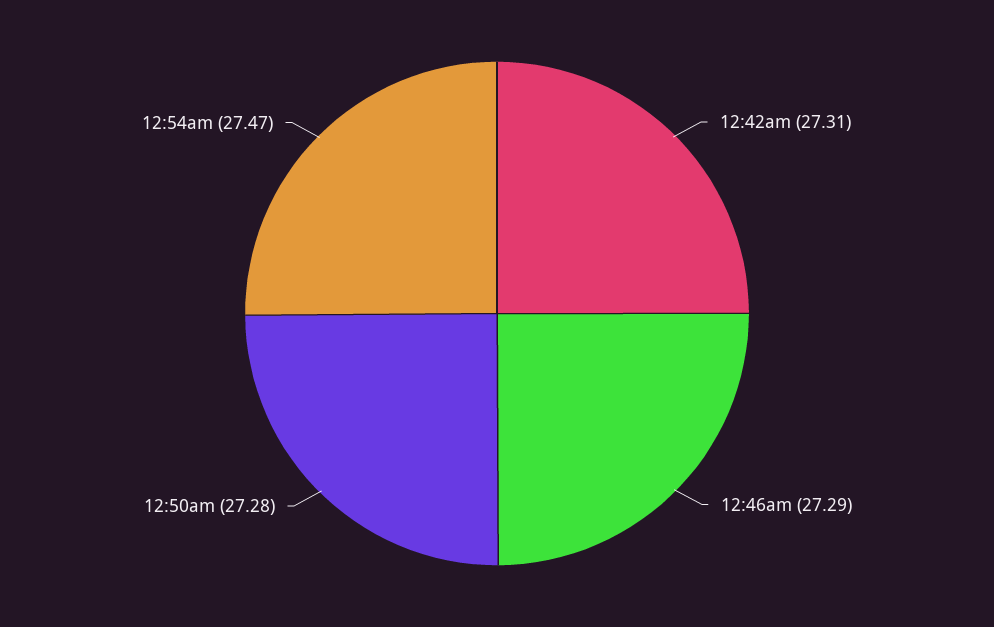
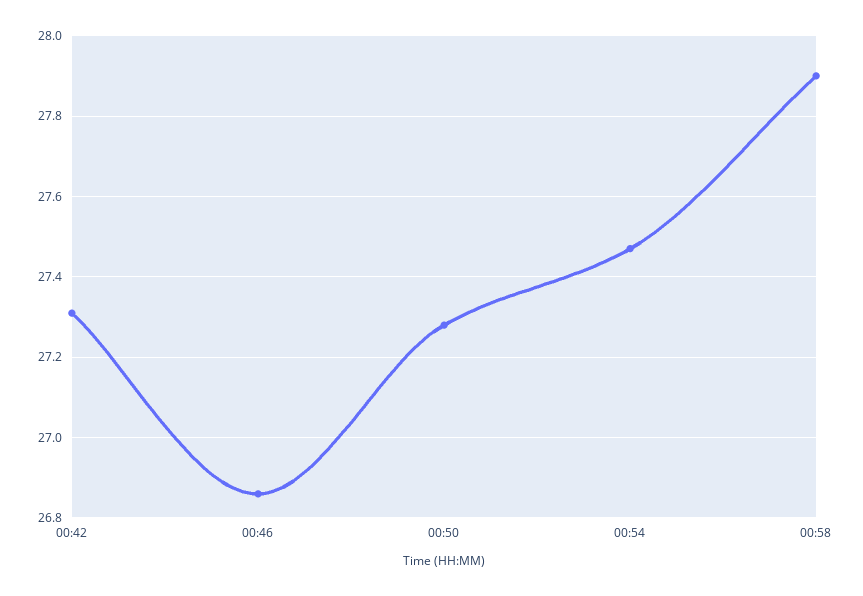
12:46am: 27.29 -> 26.85
00:58: none -> 27.9

